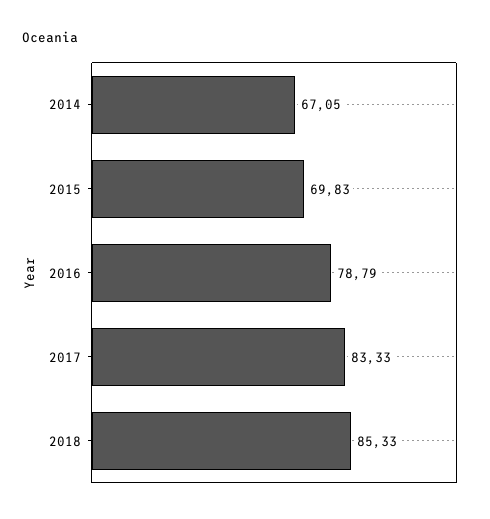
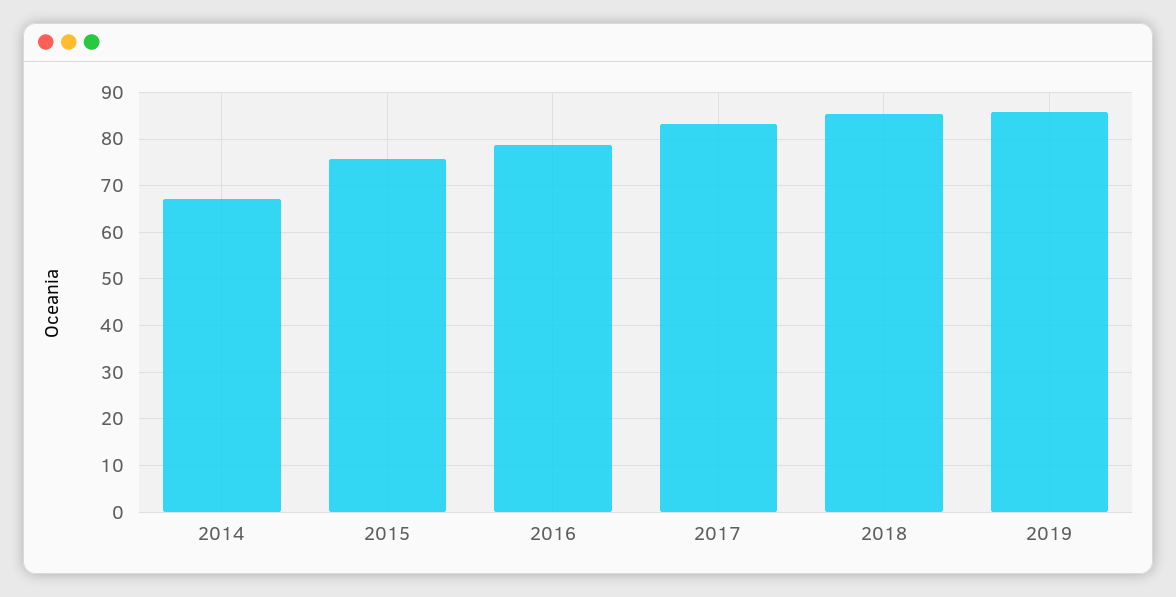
2015: 69.83 -> 76
2019: none -> 86

